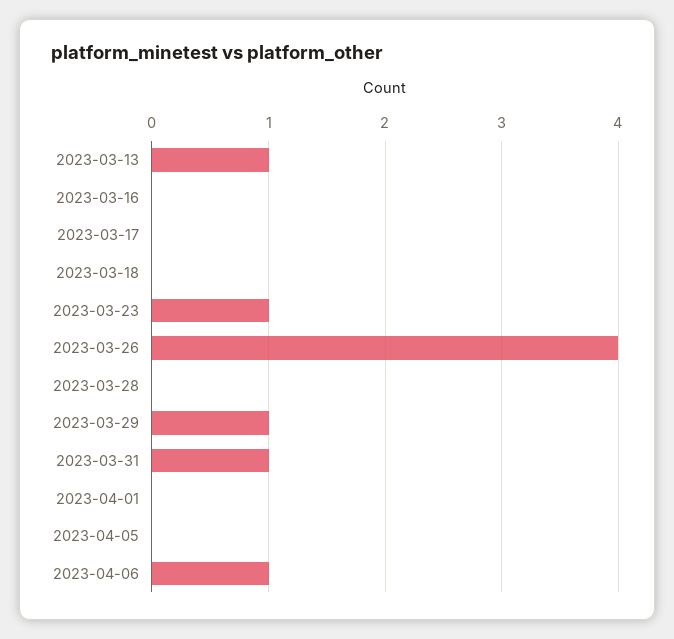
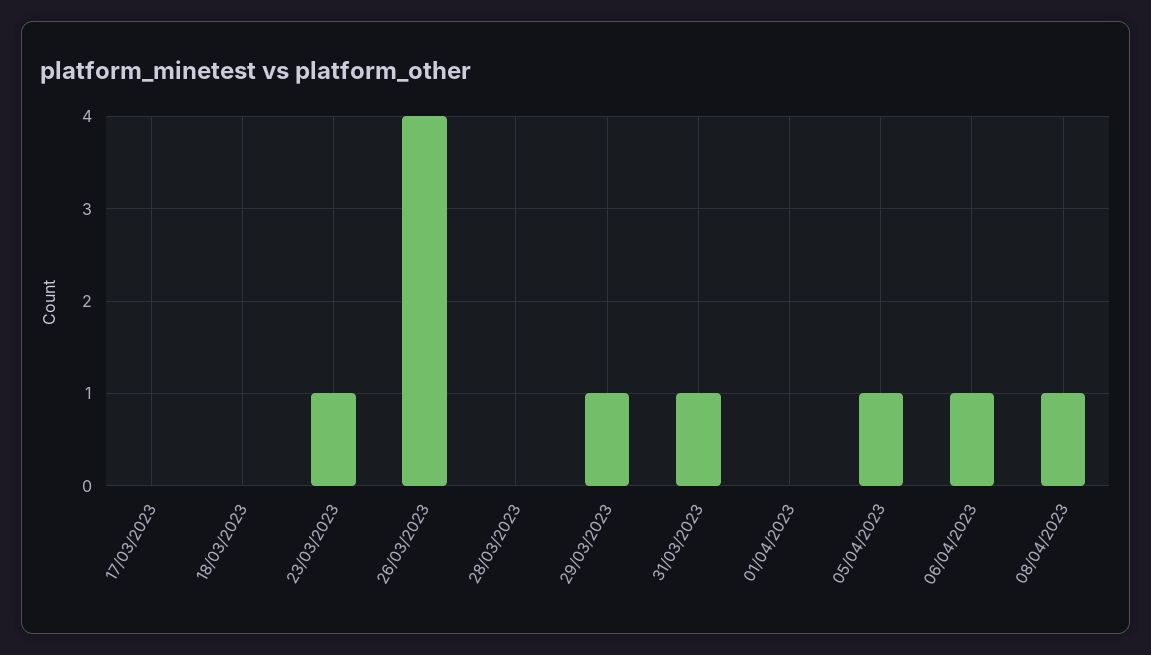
2023-03-13: 1 -> none
2023-03-16: 0 -> none
2023-04-05: 0 -> 1
08/04/2023: none -> 1

